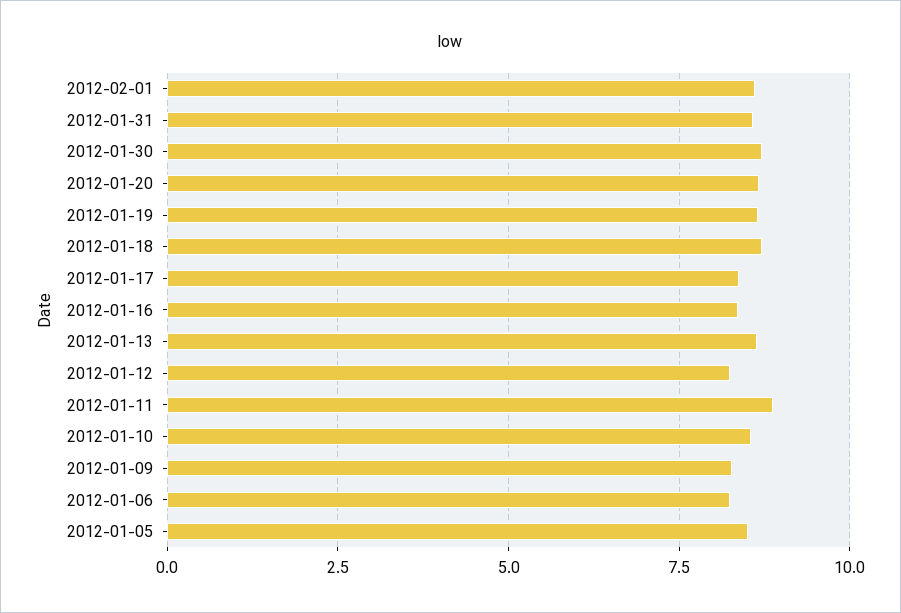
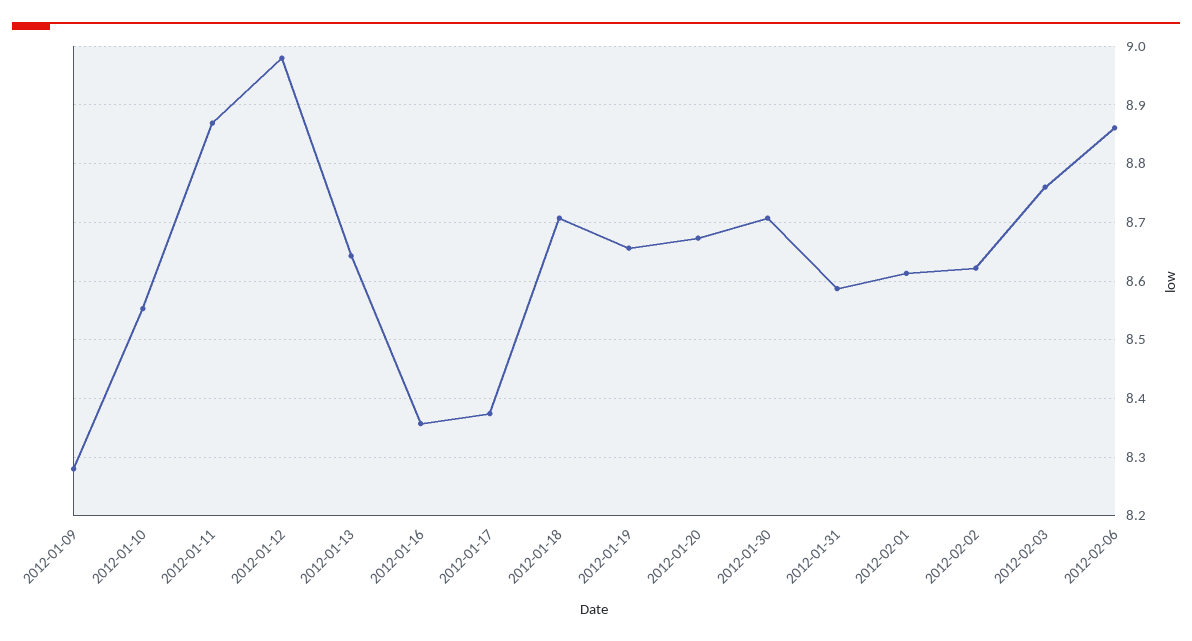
2012-01-12: 8.25 -> 8.98
2012-01-06: 8.25 -> none
2012-01-05: 8.5 -> none
2012-02-02: none -> 8.62
2012-02-03: none -> 8.76
2012-02-06: none -> 8.86

